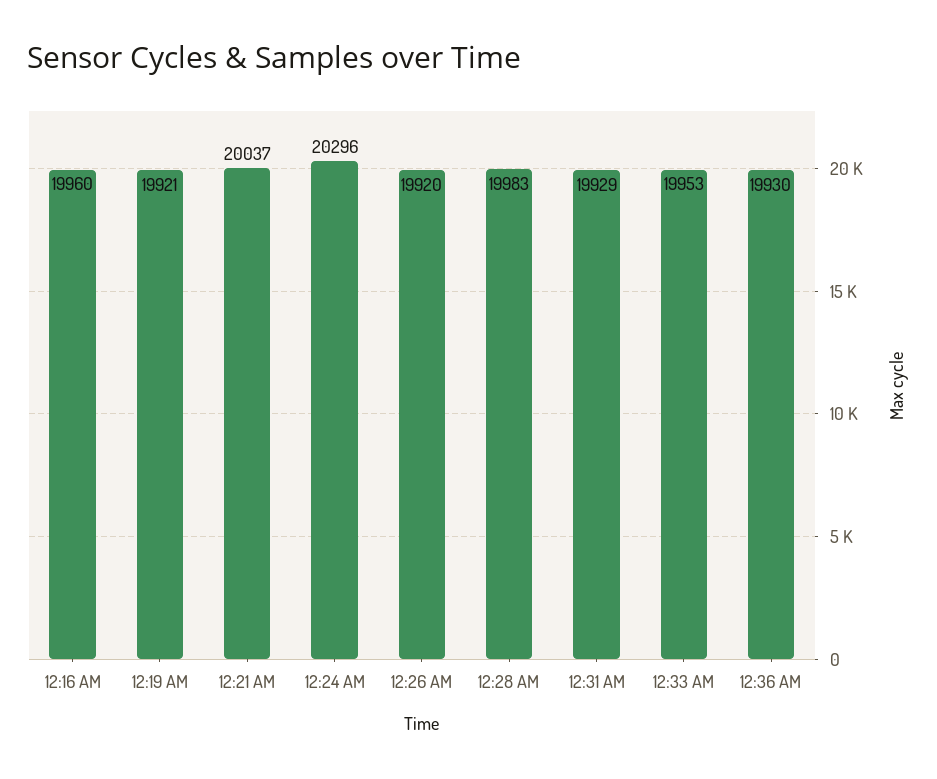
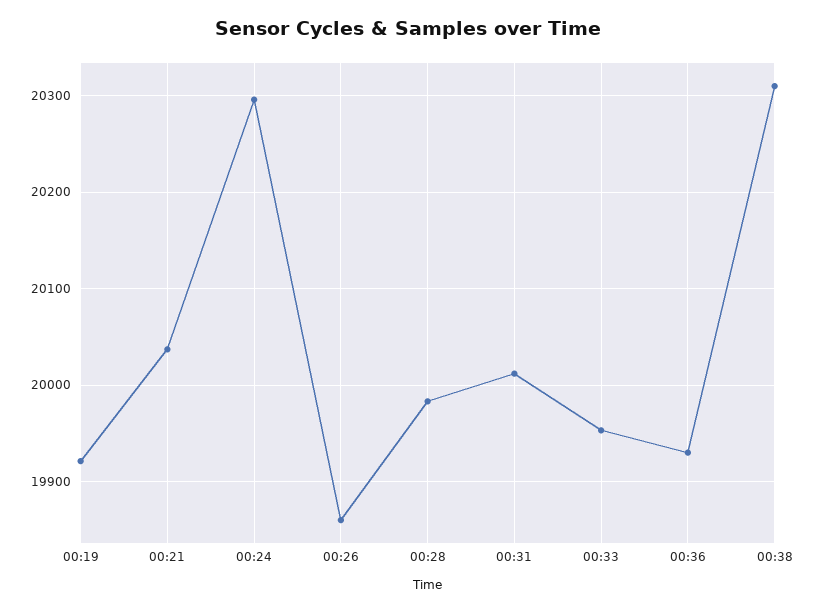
12:16 AM: 19960 -> none
12:26 AM: 19920 -> 19860
12:31 AM: 19929 -> 20010
00:38: none -> 20310

